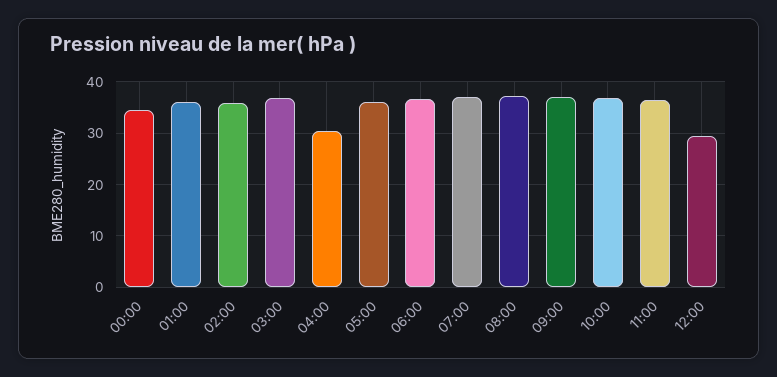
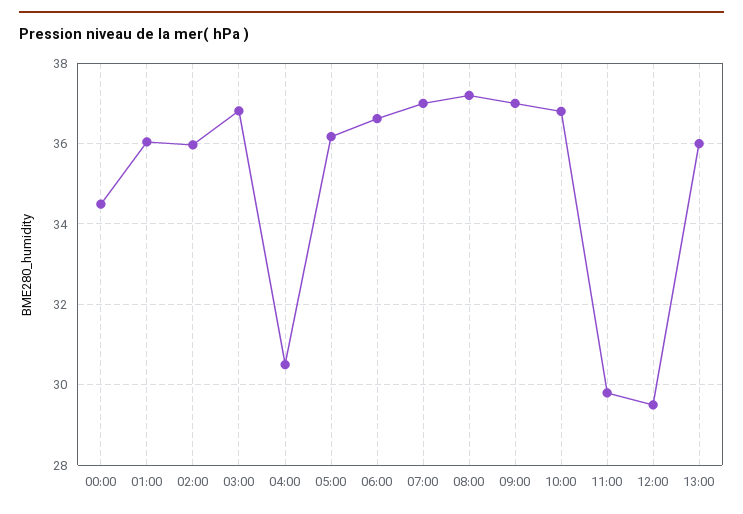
11:00: 36 -> 29.8
13:00: none -> 36

